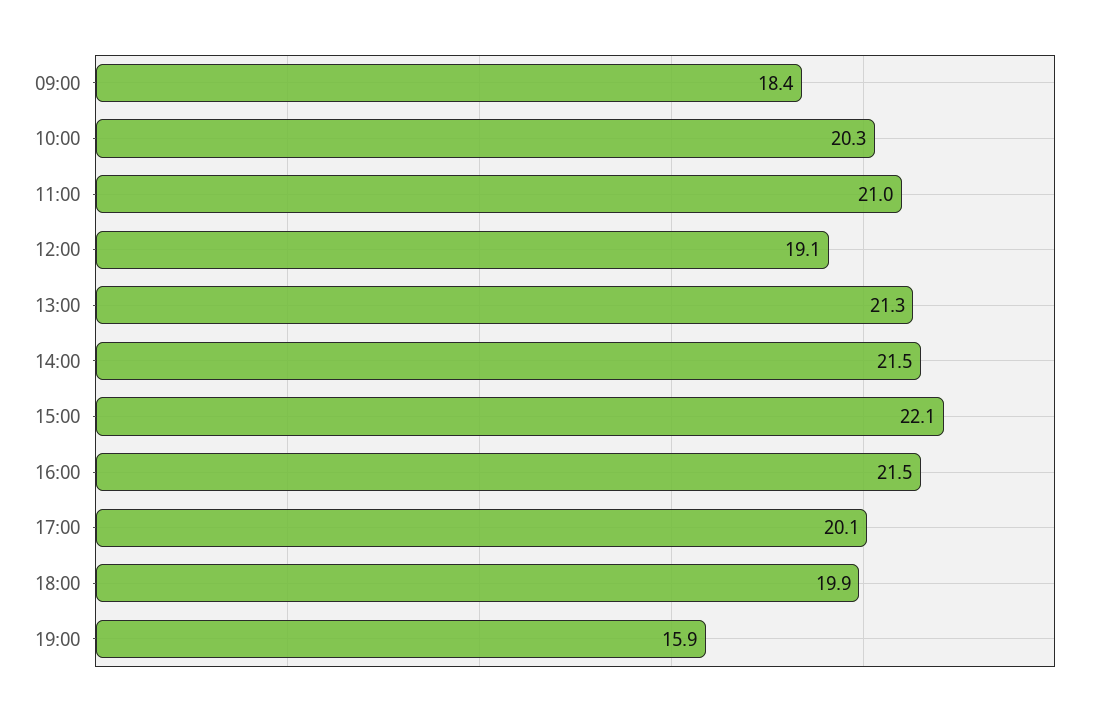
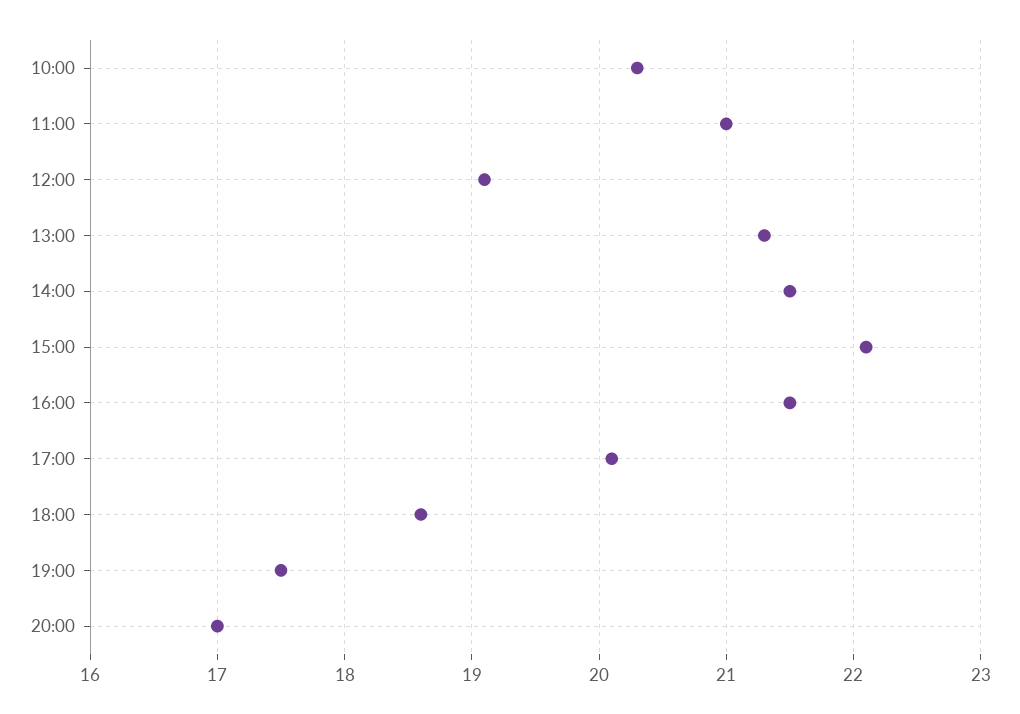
09:00: 18.4 -> none
18:00: 19.9 -> 18.6
19:00: 15.9 -> 17.5
20:00: none -> 17

